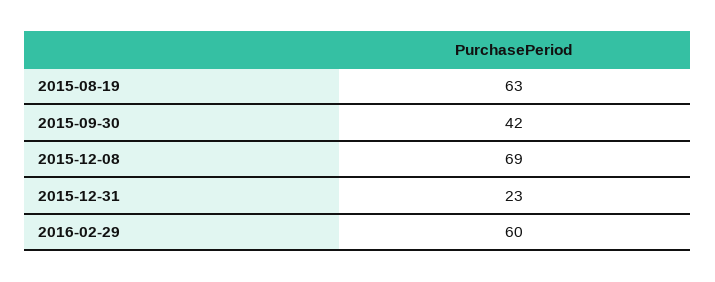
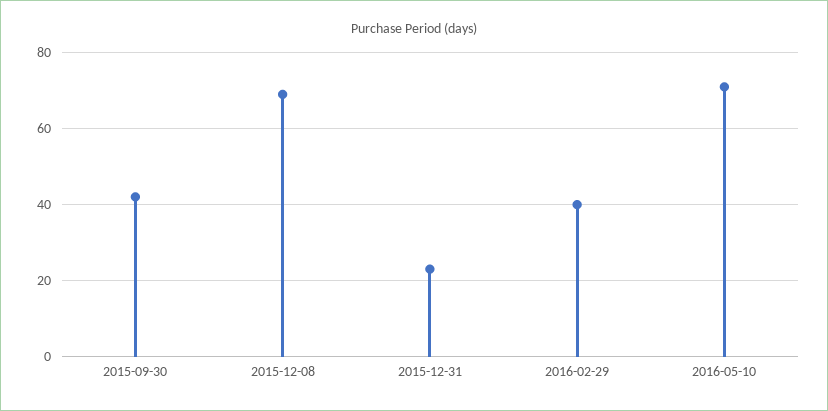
2015-08-19: 63 -> none
2016-02-29: 60 -> 40
2016-05-10: none -> 70

